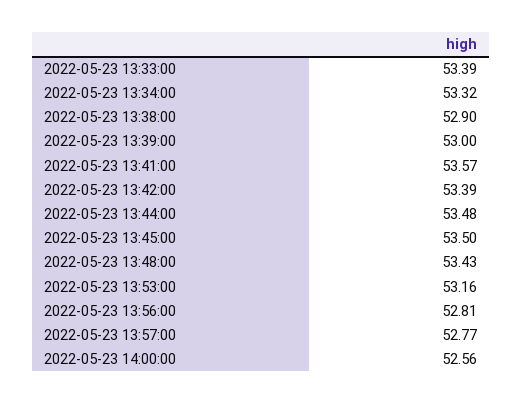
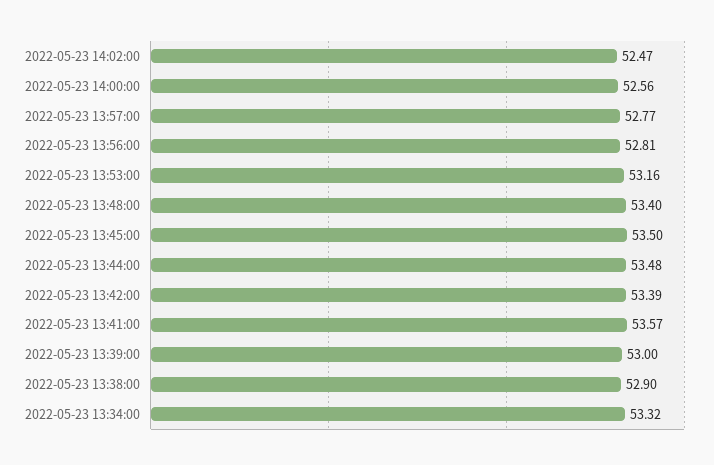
2022-05-23 13:33:00: 53.39 -> none
2022-05-23 13:48:00: 53.43 -> 53.4
2022-05-23 14:02:00: none -> 52.47

